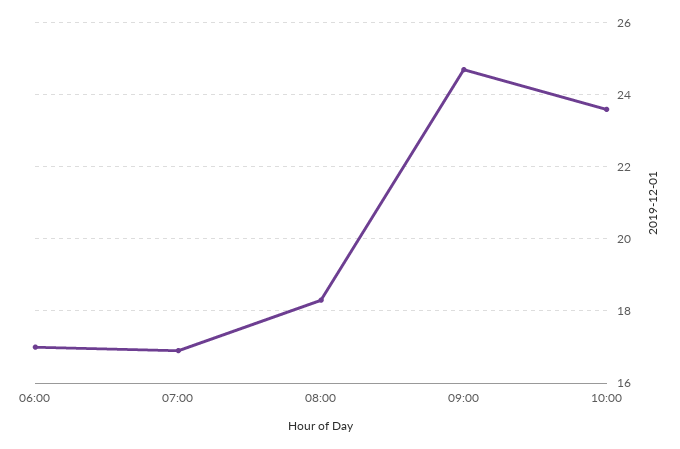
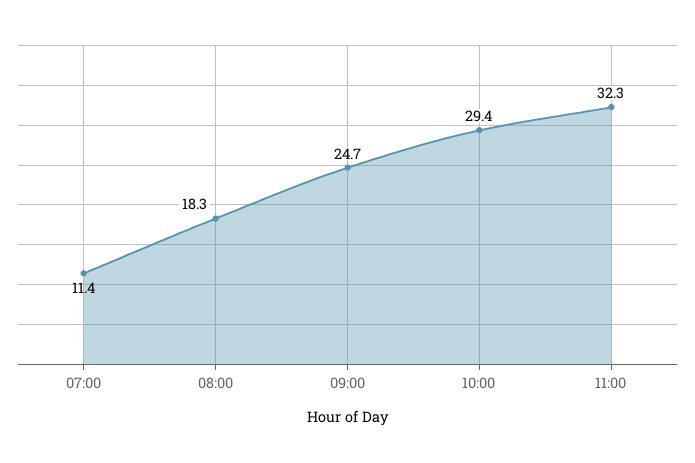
06:00: 17 -> none
07:00: 17 -> 11.4
10:00: 23.5 -> 29.4
11:00: none -> 32.3

